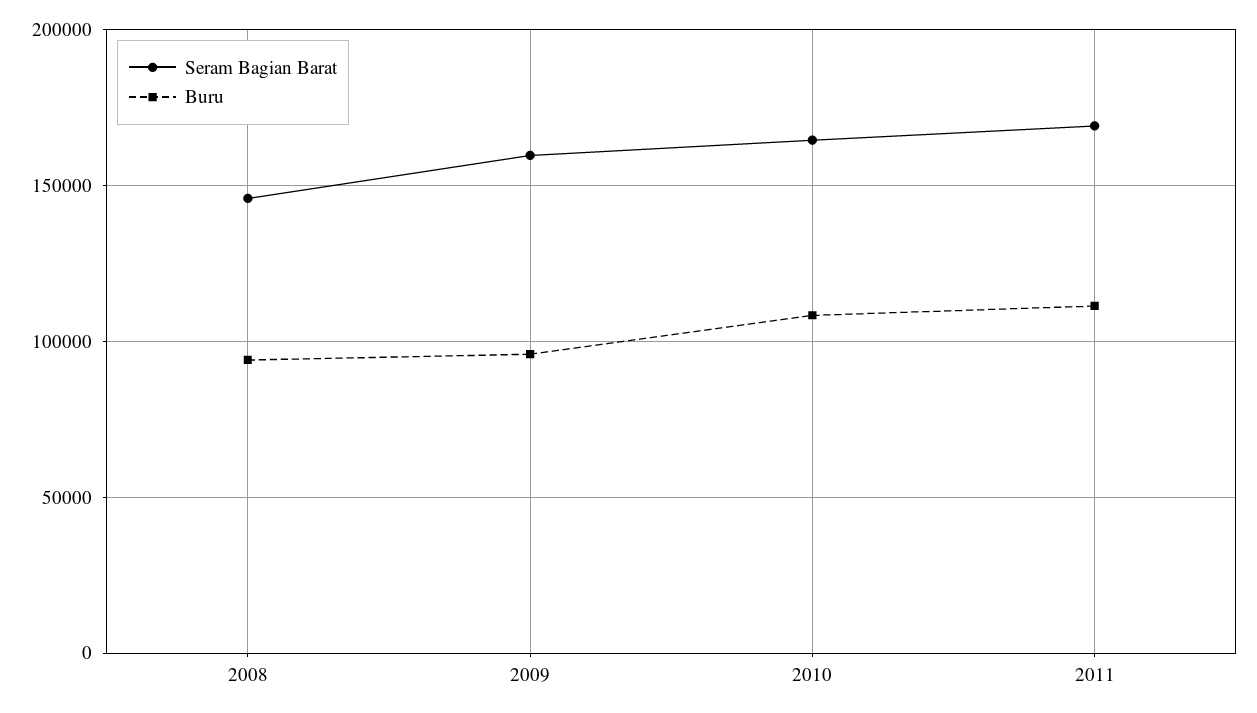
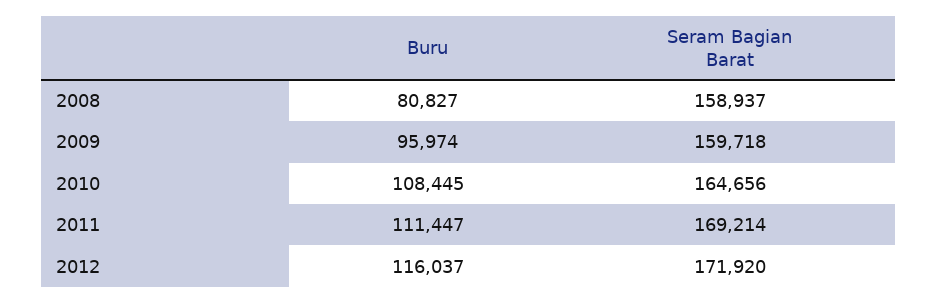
Seram Bagian Barat, 2008: 145000 -> 158937
Buru, 2008: 95000 -> 80827
Buru, 2012: none -> 116037
Seram Bagian Barat, 2012: none -> 171920

